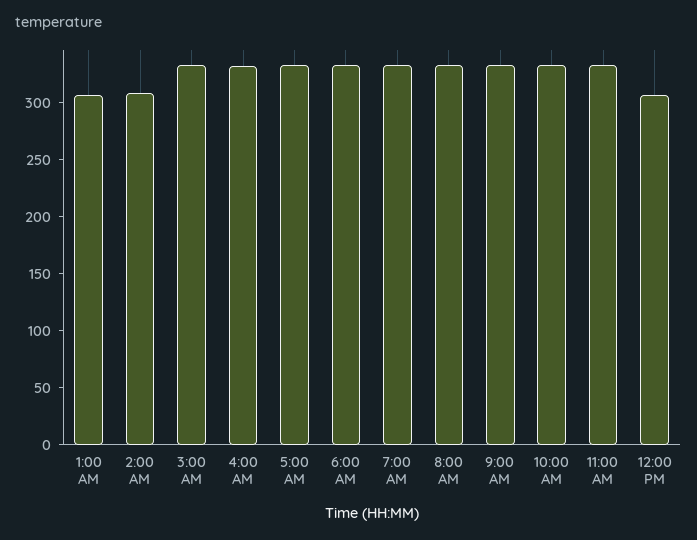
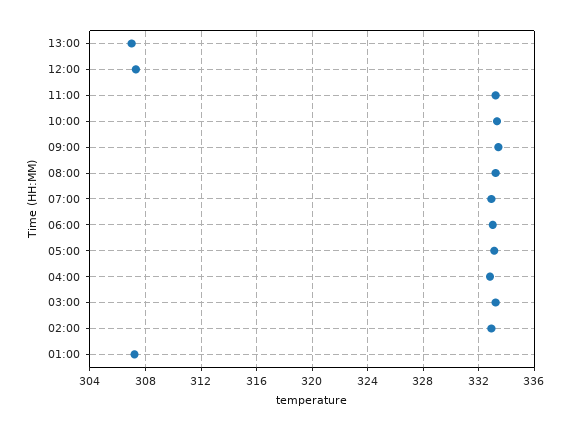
2:00 AM: 310 -> 333
13:00: none -> 307

